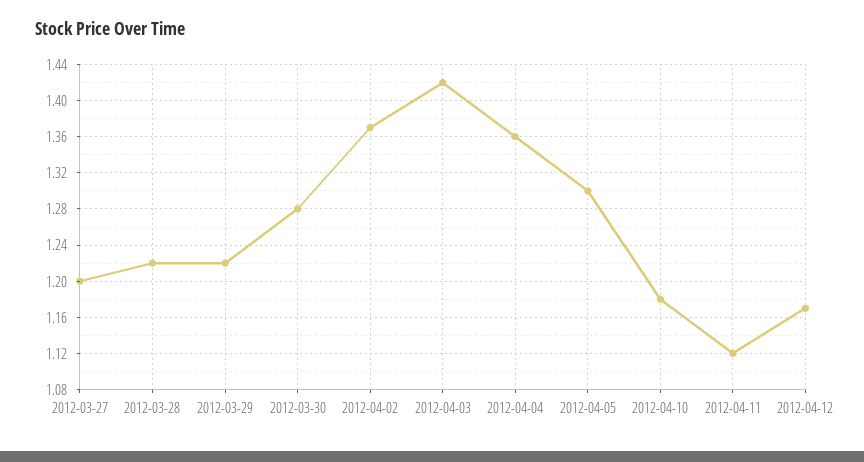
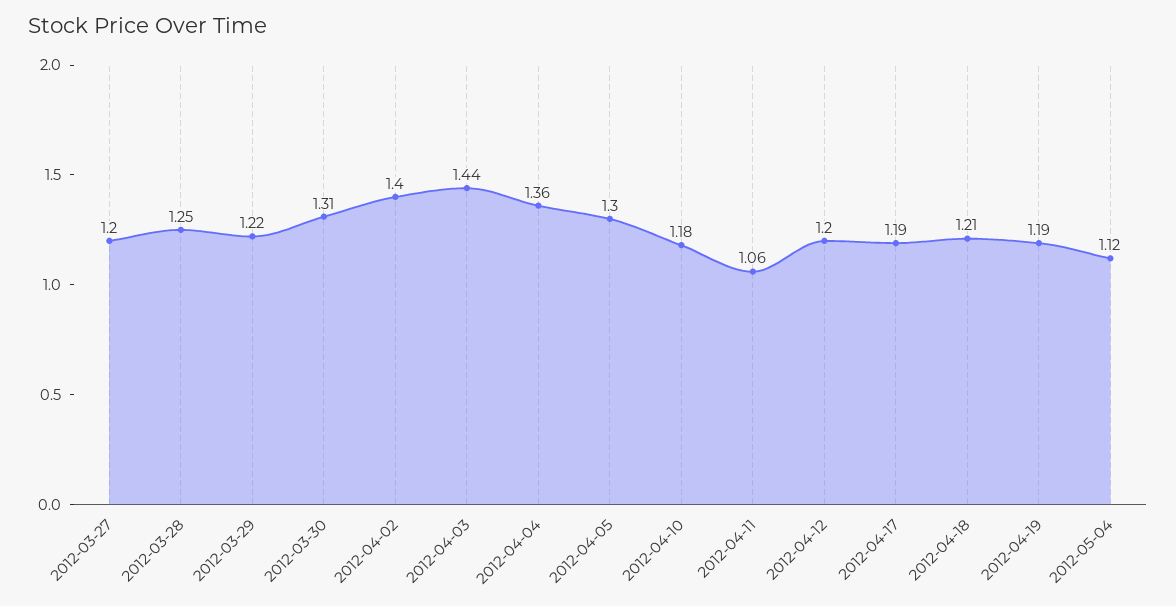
2012-03-28: 1.22 -> 1.25
2012-03-30: 1.28 -> 1.31
2012-04-02: 1.37 -> 1.4
2012-04-03: 1.42 -> 1.44
2012-04-11: 1.12 -> 1.06
2012-04-12: 1.17 -> 1.2
2012-04-17: none -> 1.19
2012-04-18: none -> 1.21
2012-04-19: none -> 1.19
2012-05-04: none -> 1.12

